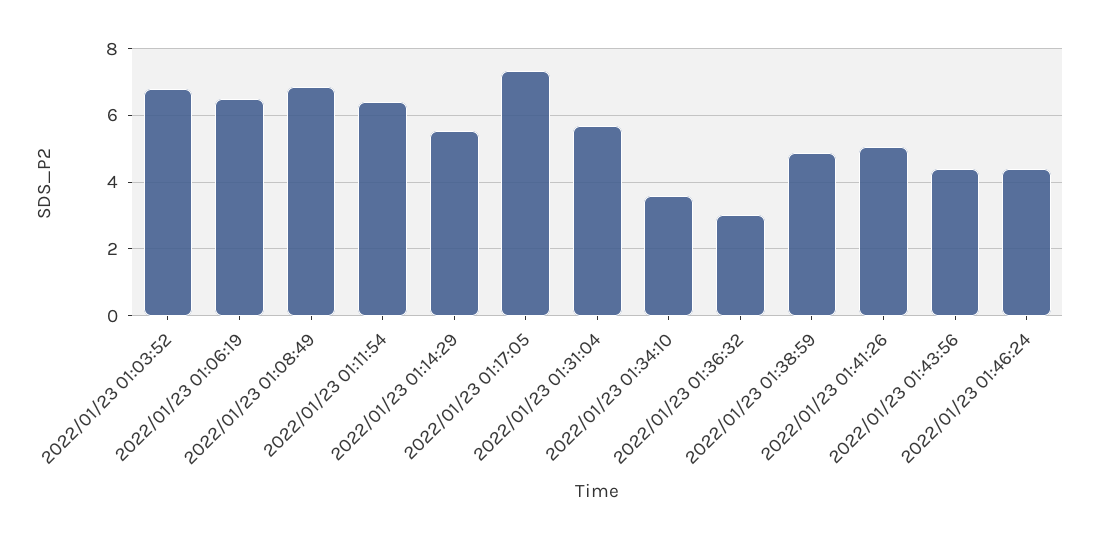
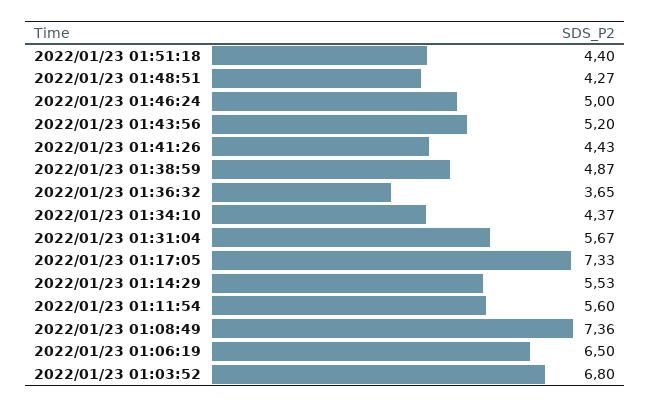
2022/01/23 01:08:49: 6.8 -> 7.36
2022/01/23 01:11:54: 6.4 -> 5.6
2022/01/23 01:34:10: 3.6 -> 4.37
2022/01/23 01:36:32: 3 -> 3.65
2022/01/23 01:41:26: 5 -> 4.43
2022/01/23 01:43:56: 4.4 -> 5.2
2022/01/23 01:46:24: 4.4 -> 5
2022/01/23 01:51:18: none -> 4.4
2022/01/23 01:48:51: none -> 4.27

